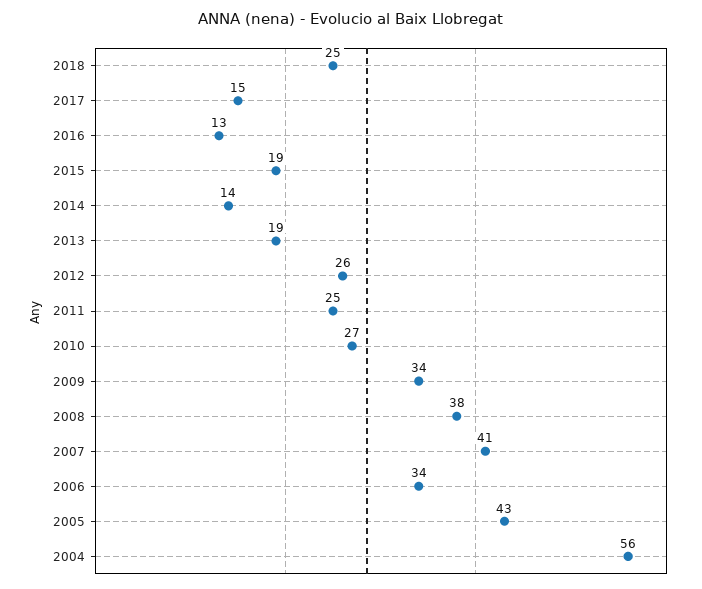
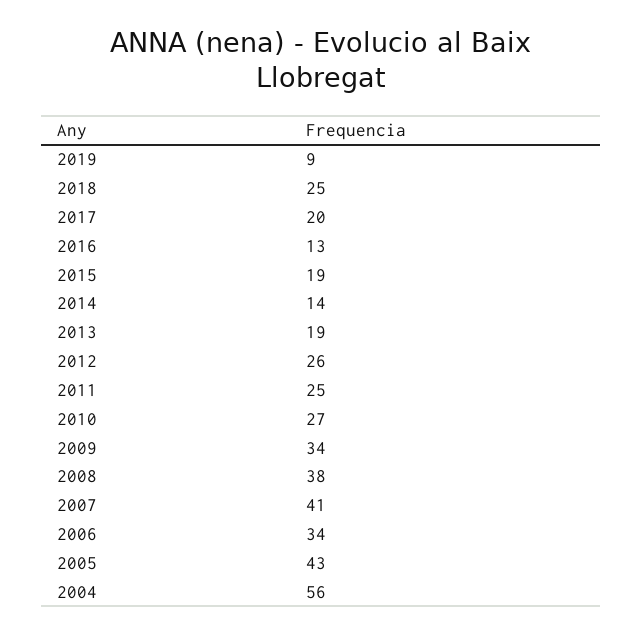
2017: 15 -> 20
2019: none -> 9

